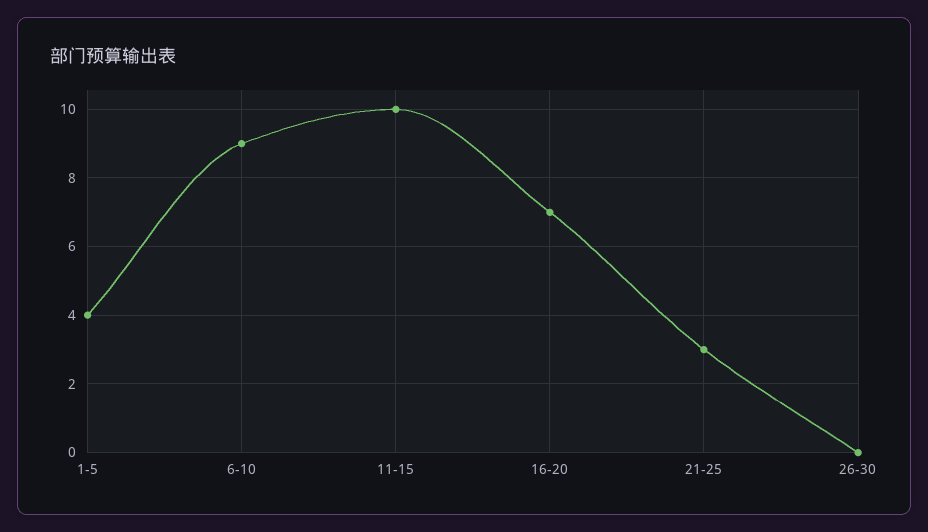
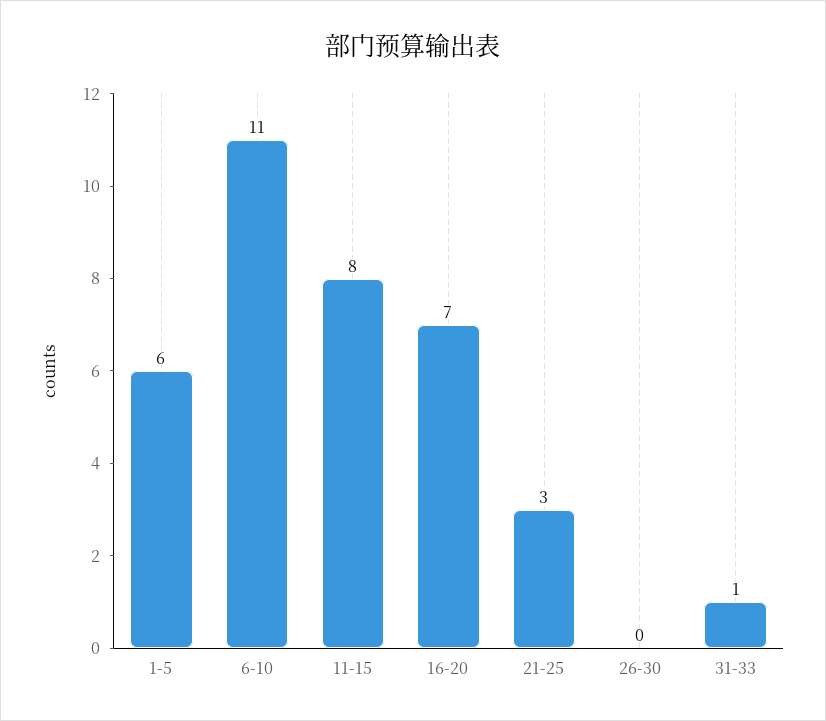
1-5: 4 -> 6
6-10: 9 -> 11
11-15: 10 -> 8
31-33: none -> 1

